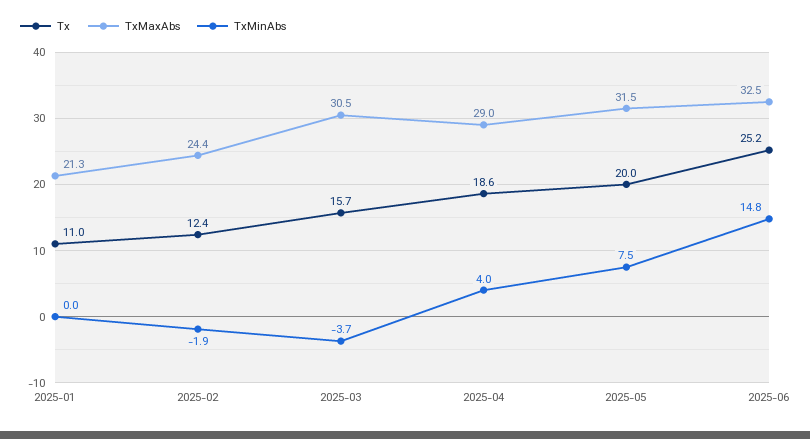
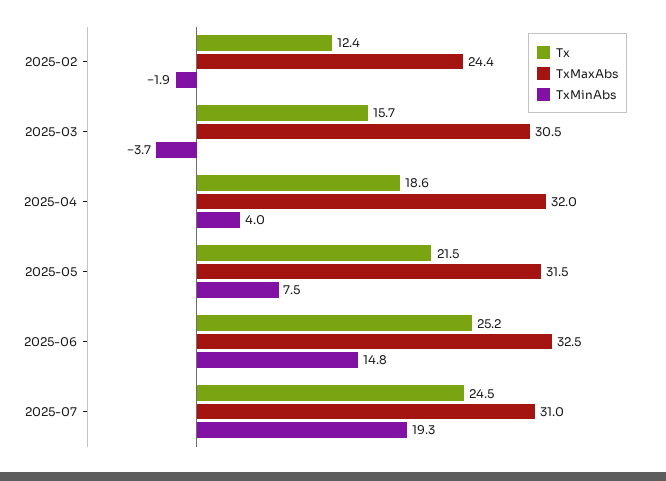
Tx, 2025-01: 11 -> none
TxMaxAbs, 2025-01: 21.3 -> none
TxMinAbs, 2025-01: 0 -> none
TxMaxAbs, 2025-04: 29 -> 32
Tx, 2025-05: 20 -> 21.5
Tx, 2025-07: none -> 24.5
TxMaxAbs, 2025-07: none -> 31
TxMinAbs, 2025-07: none -> 19.3

